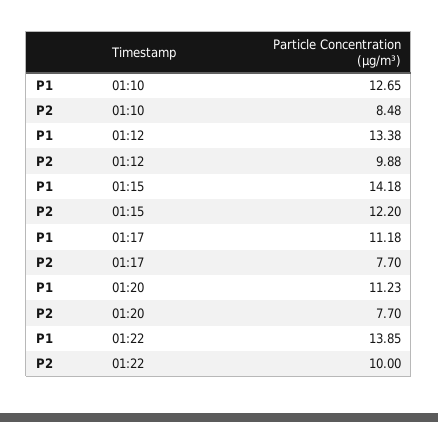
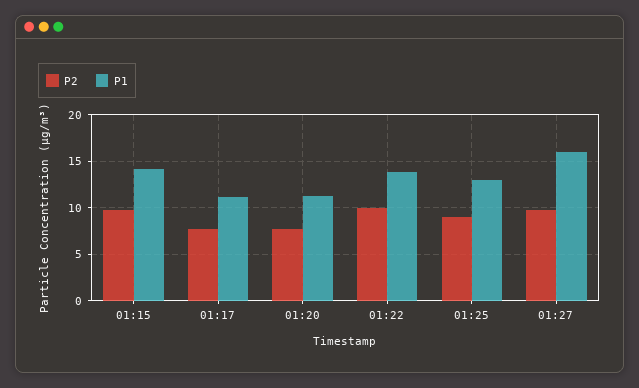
P1, 01:10: 12.65 -> none
P2, 01:10: 8.48 -> none
P1, 01:12: 13.38 -> none
P2, 01:12: 9.88 -> none
P2, 01:15: 12.2 -> 10
P2, 01:25: none -> 9
P1, 01:25: none -> 13
P2, 01:27: none -> 10
P1, 01:27: none -> 16

